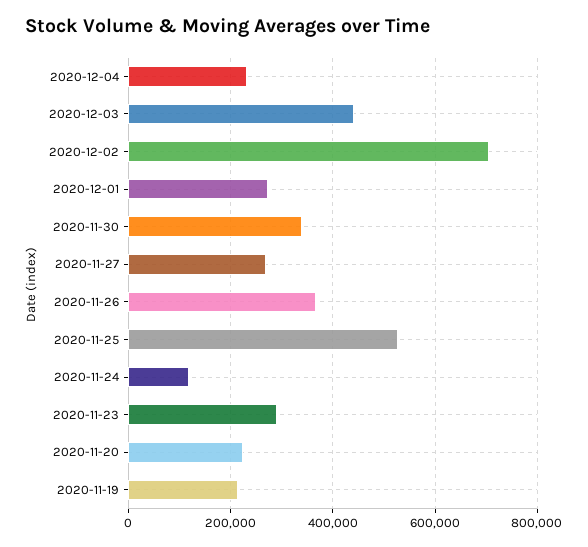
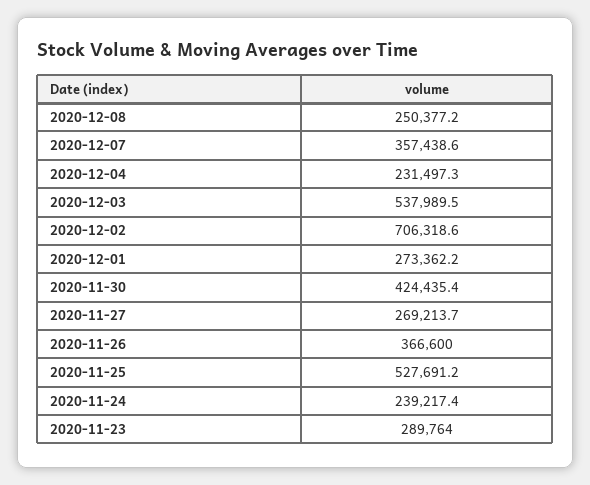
2020-12-03: 440000 -> 537989.5
2020-11-30: 340000 -> 424435.4
2020-11-24: 120000 -> 239217.4
2020-11-20: 220000 -> none
2020-11-19: 220000 -> none
2020-12-08: none -> 250377.2
2020-12-07: none -> 357438.6

